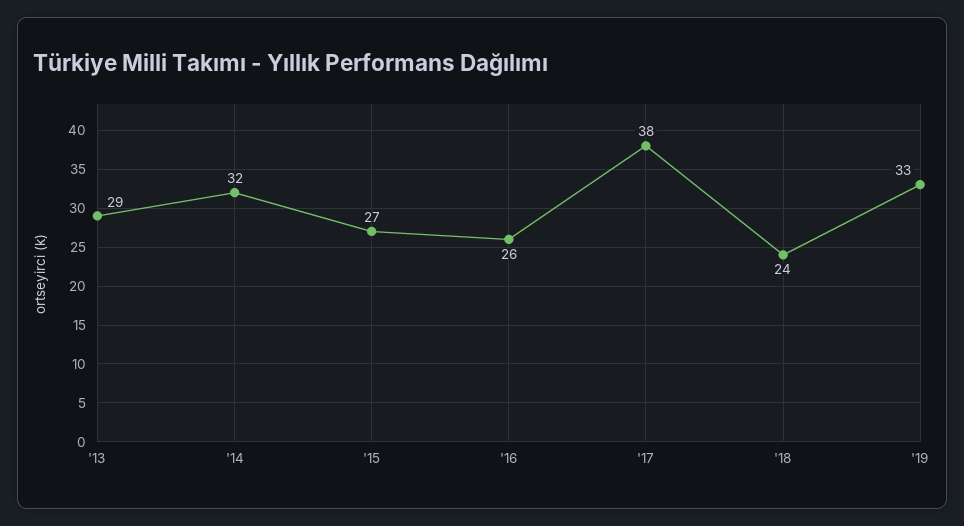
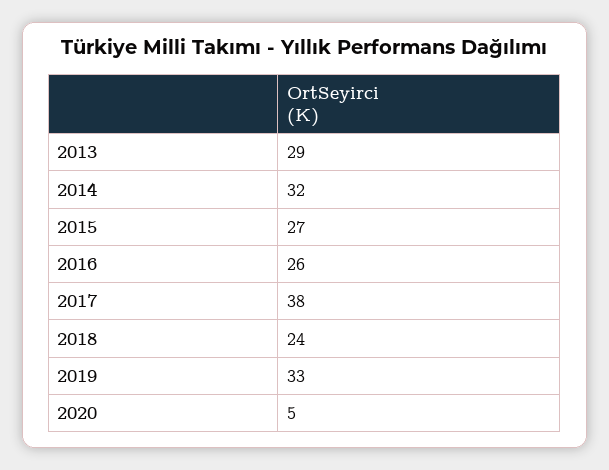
2020: none -> 5

